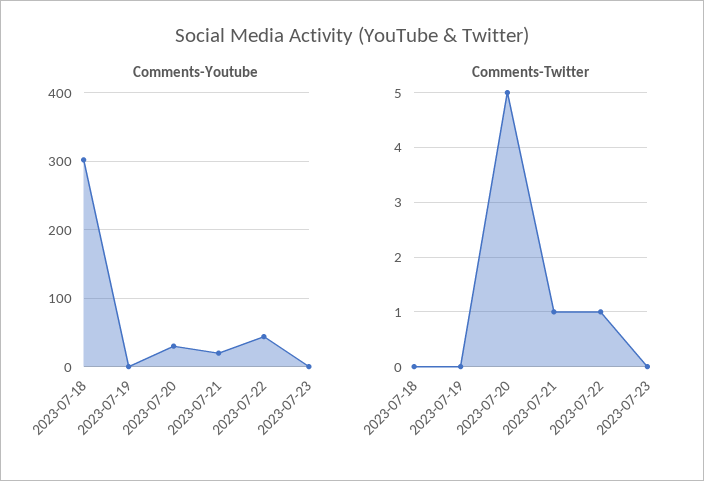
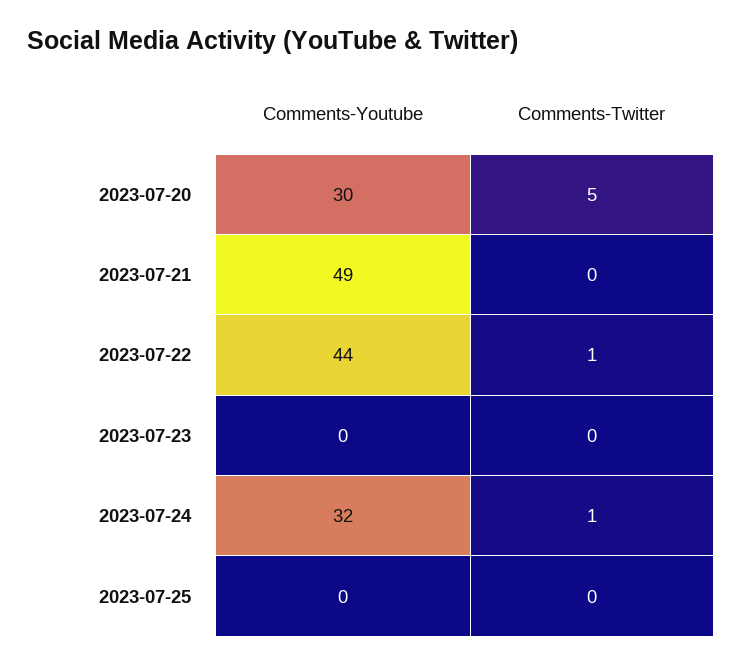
Comments-Youtube, 2023-07-18: 300 -> none
Comments-Youtube, 2023-07-19: 0 -> none
Comments-Youtube, 2023-07-21: 20 -> 49
Comments-Twitter, 2023-07-18: 0 -> none
Comments-Twitter, 2023-07-19: 0 -> none
Comments-Twitter, 2023-07-21: 1 -> 0
Comments-Youtube, 2023-07-24: none -> 32
Comments-Twitter, 2023-07-24: none -> 1
Comments-Youtube, 2023-07-25: none -> 0
Comments-Twitter, 2023-07-25: none -> 0

